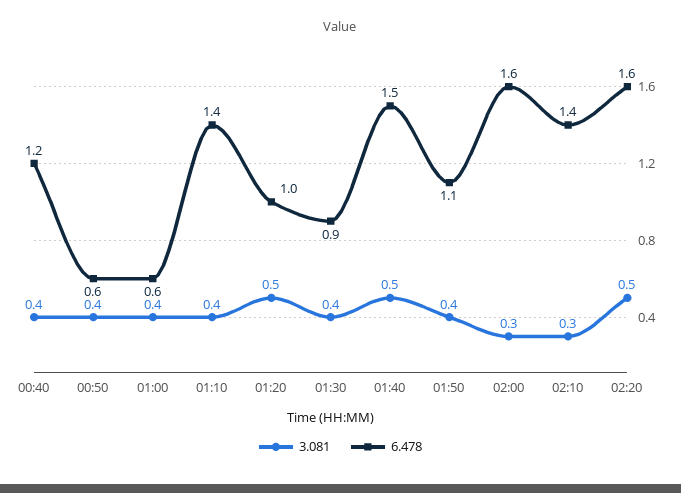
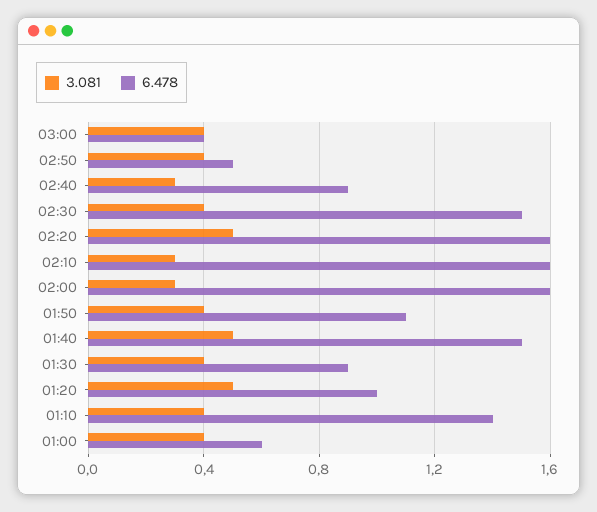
3.081, 00:40: 0.4 -> none
6.478, 00:40: 1.2 -> none
3.081, 00:50: 0.4 -> none
6.478, 00:50: 0.6 -> none
6.478, 02:10: 1.4 -> 1.6
3.081, 03:00: none -> 0.4
6.478, 03:00: none -> 0.4
3.081, 02:50: none -> 0.4
6.478, 02:50: none -> 0.5
3.081, 02:40: none -> 0.3
6.478, 02:40: none -> 0.9
3.081, 02:30: none -> 0.4
6.478, 02:30: none -> 1.5

